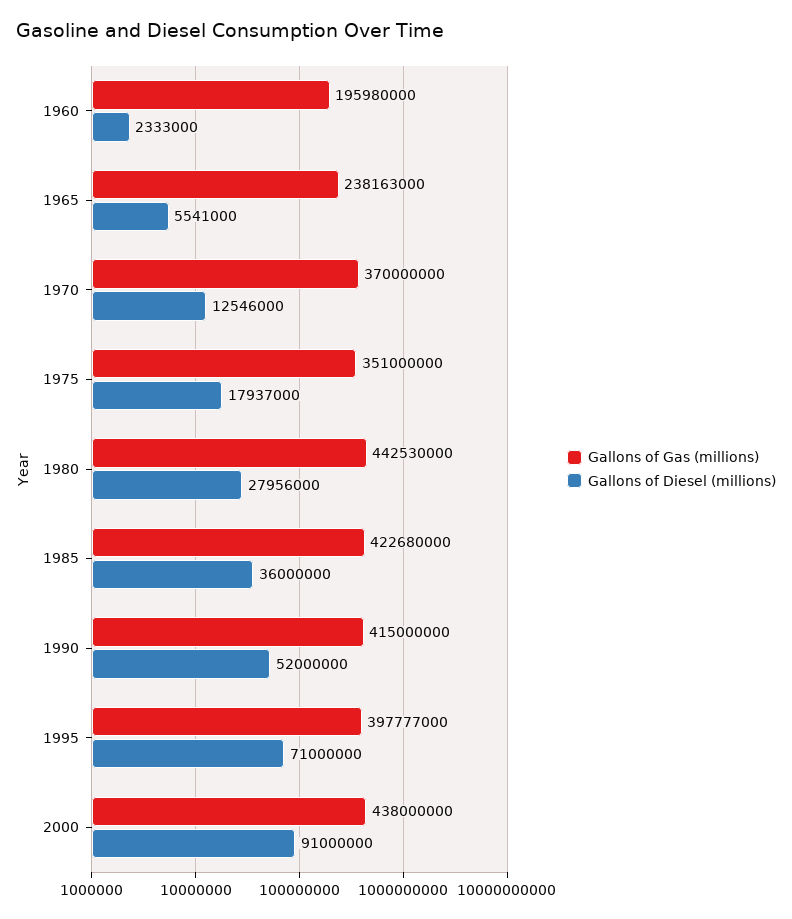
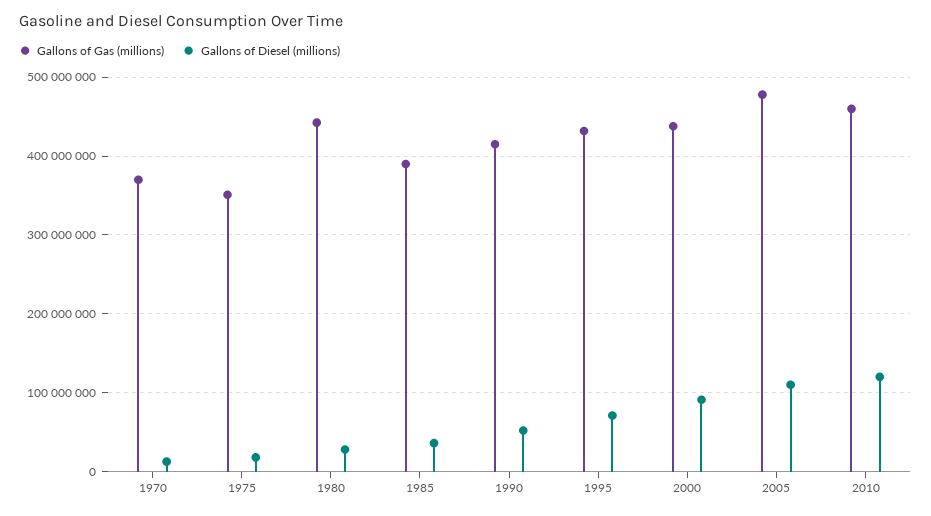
Gallons of Gas (millions), 1960: 195980000 -> none
Gallons of Diesel (millions), 1960: 2333000 -> none
Gallons of Gas (millions), 1965: 238163000 -> none
Gallons of Diesel (millions), 1965: 5541000 -> none
Gallons of Gas (millions), 1985: 422680000 -> 390000000
Gallons of Gas (millions), 1995: 397777000 -> 430000000
Gallons of Gas (millions), 2005: none -> 480000000
Gallons of Diesel (millions), 2005: none -> 110000000
Gallons of Gas (millions), 2010: none -> 460000000
Gallons of Diesel (millions), 2010: none -> 120000000

